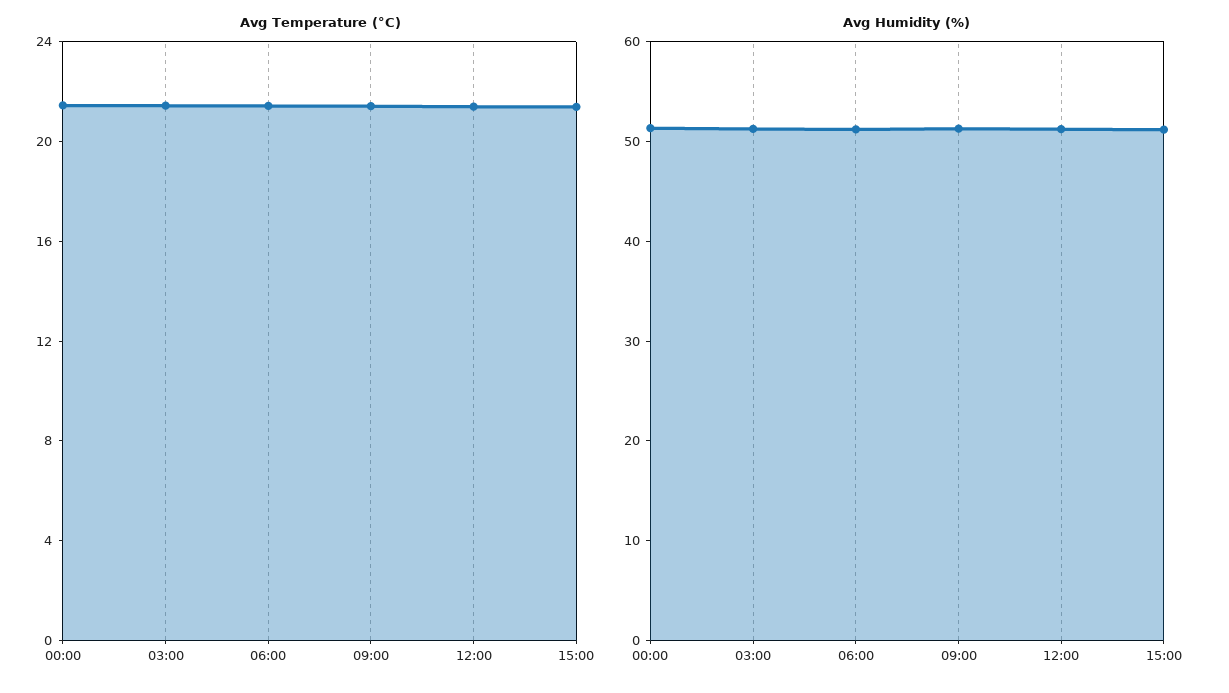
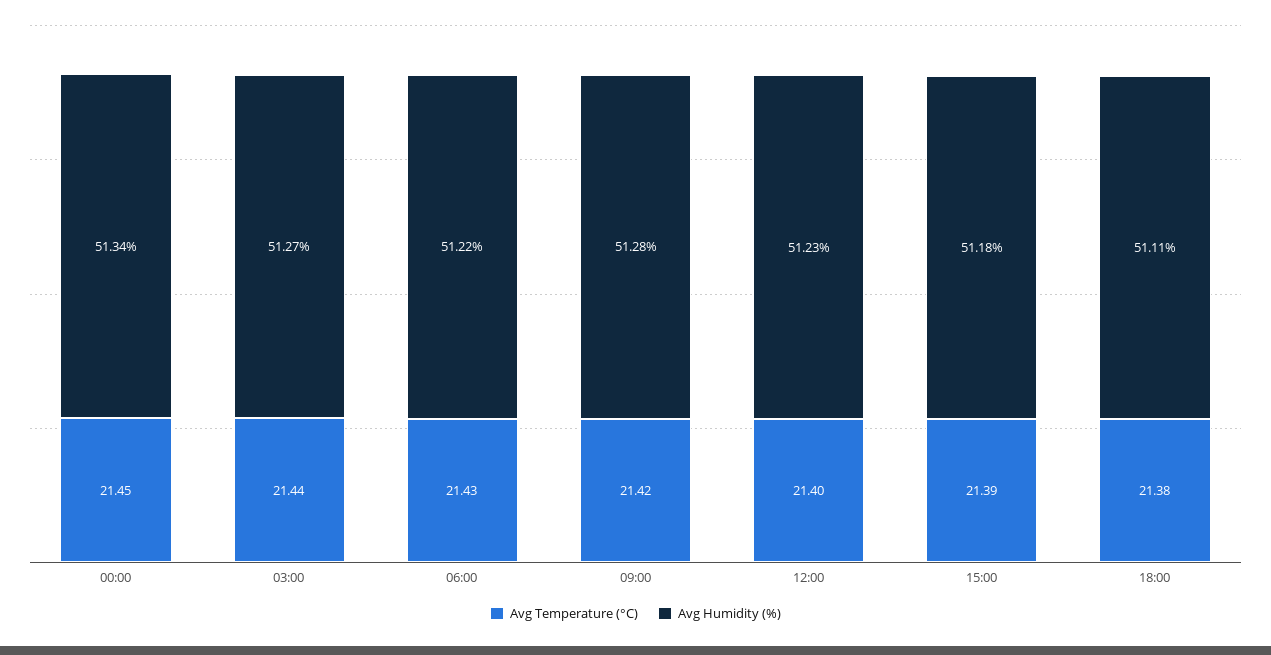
Avg Temperature (°C), 18:00: none -> 21.38
Avg Humidity (%), 18:00: none -> 51.11

